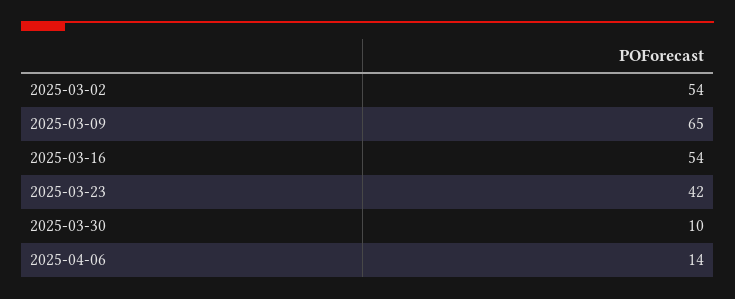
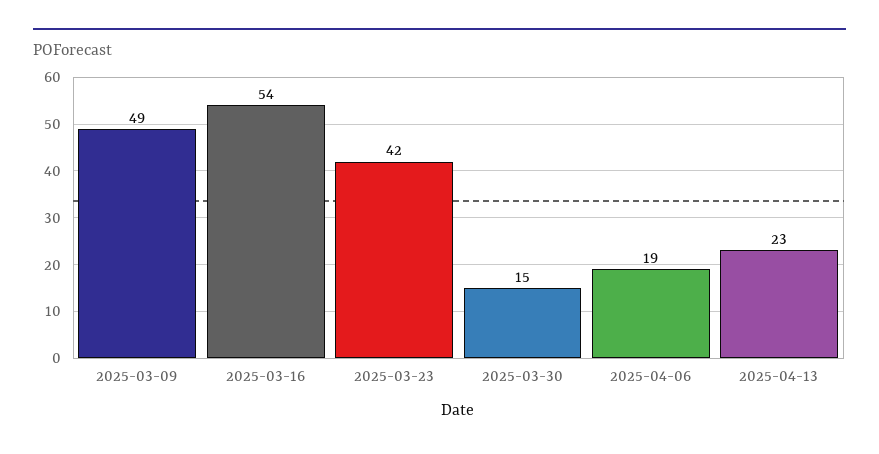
2025-03-02: 54 -> none
2025-03-09: 65 -> 49
2025-03-30: 10 -> 15
2025-04-06: 14 -> 19
2025-04-13: none -> 23

